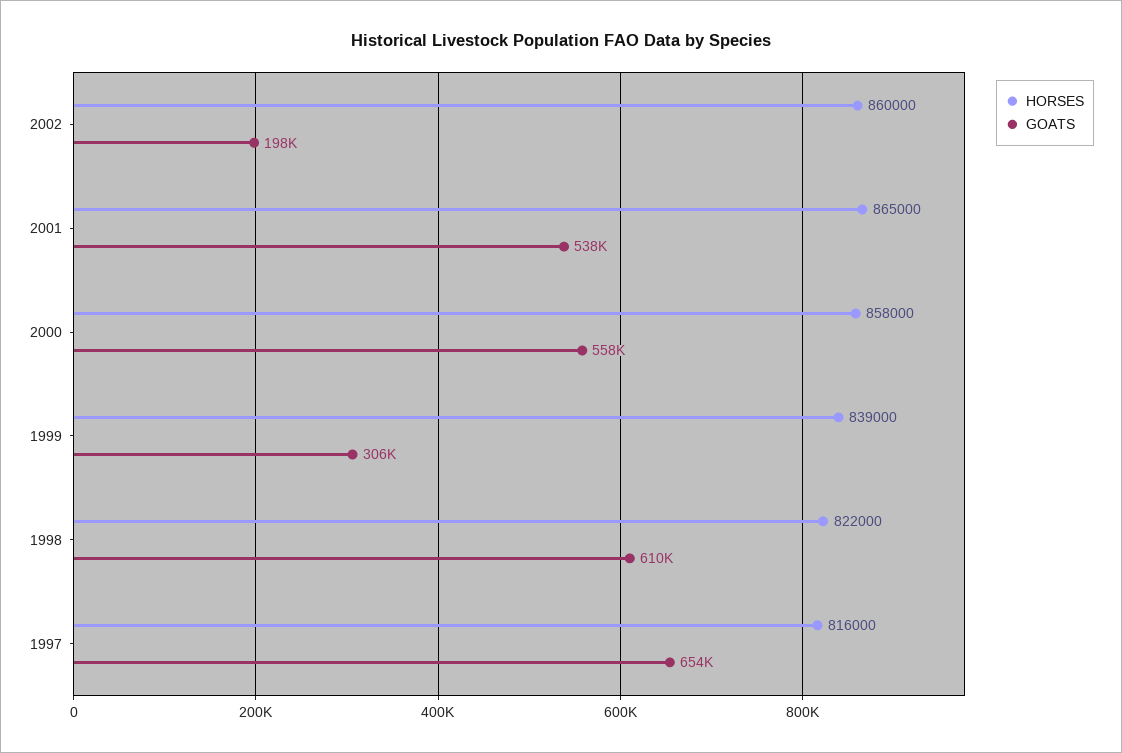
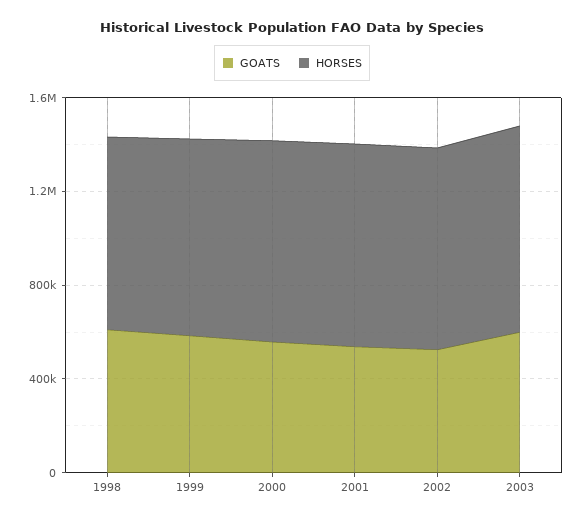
GOATS, 2002: 198000 -> 500000
GOATS, 1999: 306000 -> 600000
HORSES, 1997: 816000 -> none
GOATS, 1997: 654000 -> none
GOATS, 2003: none -> 600000
HORSES, 2003: none -> 900000

